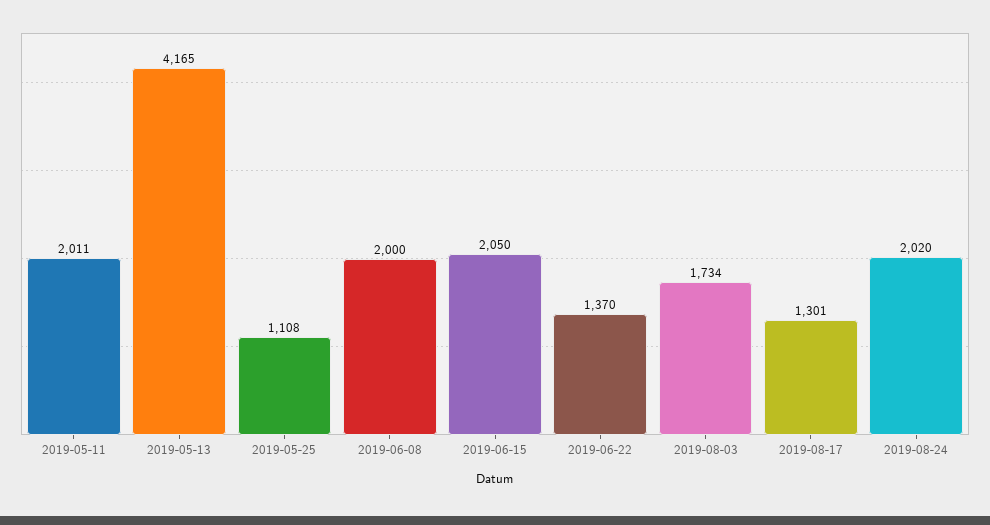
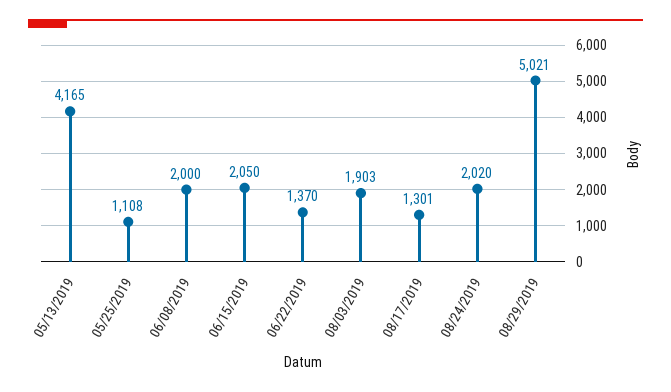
2019-05-11: 2011 -> none
2019-08-03: 1734 -> 1903
08/29/2019: none -> 5021

